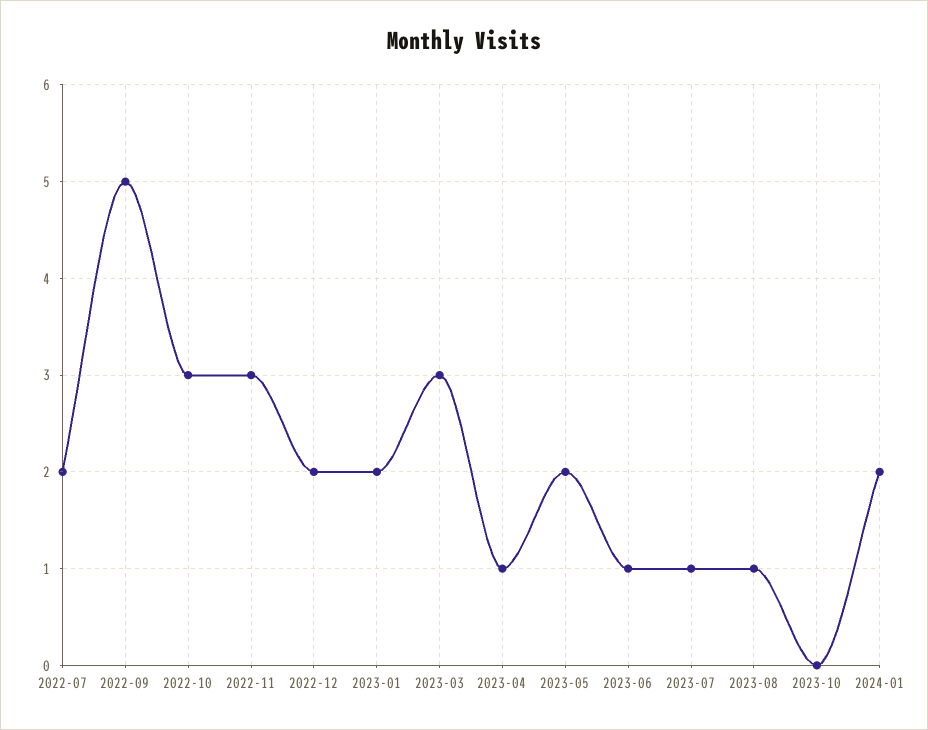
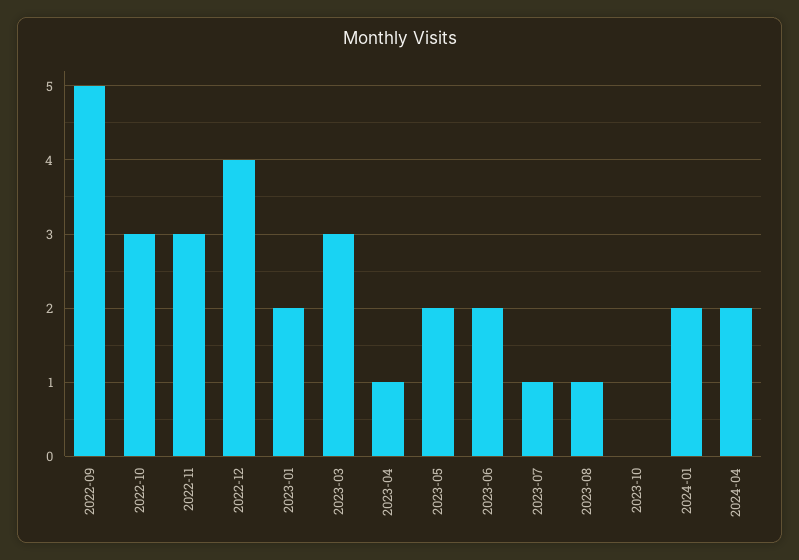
2022-07: 2 -> none
2022-12: 2 -> 4
2023-06: 1 -> 2
2024-04: none -> 2

